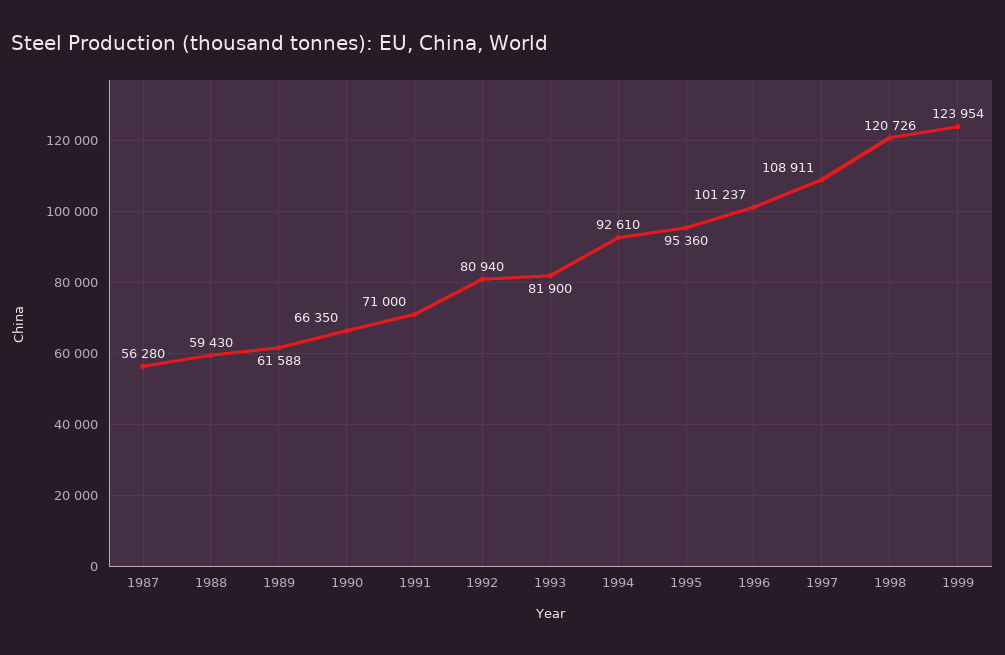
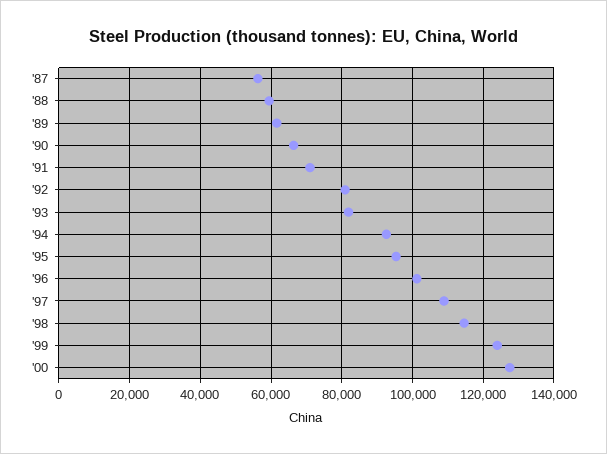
1998: 120726 -> 114000
'00: none -> 128000

